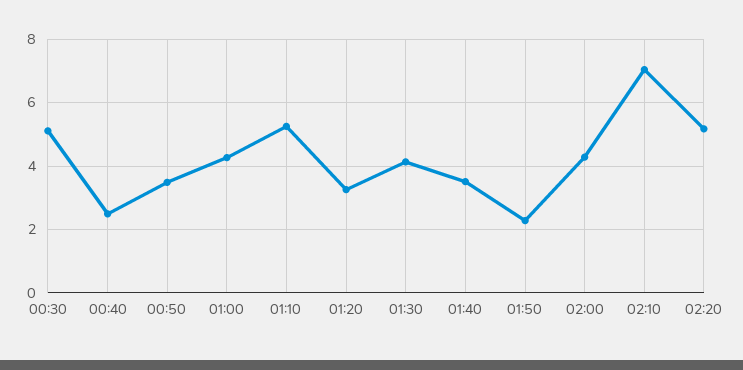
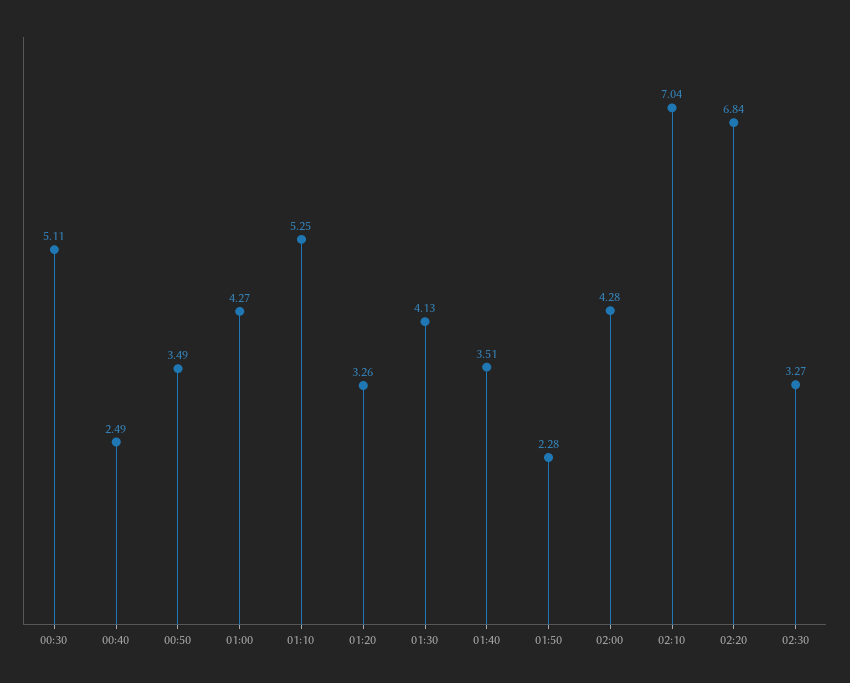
02:20: 5.2 -> 6.84
02:30: none -> 3.27

